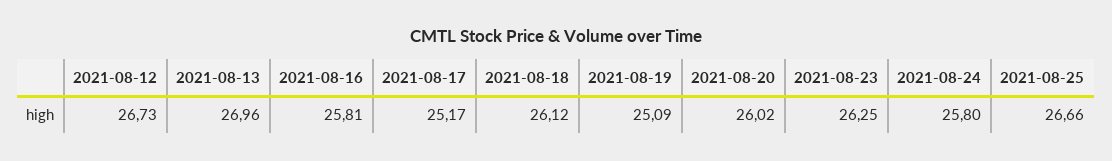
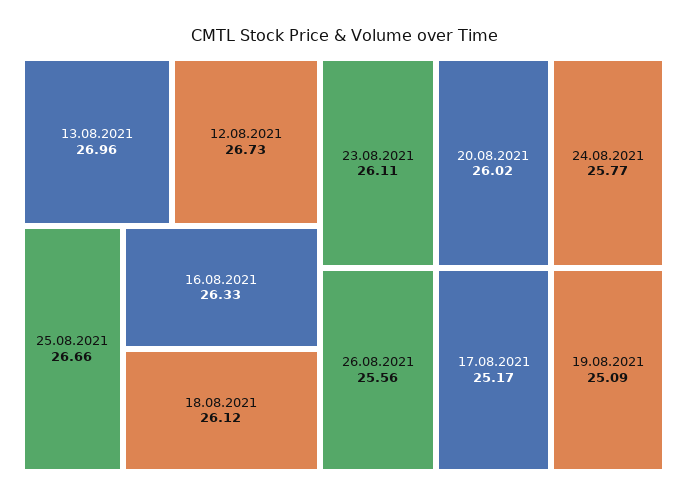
2021-08-16: 25.81 -> 26.33
2021-08-23: 26.25 -> 26.11
2021-08-24: 25.8 -> 25.77
26.08.2021: none -> 25.56

